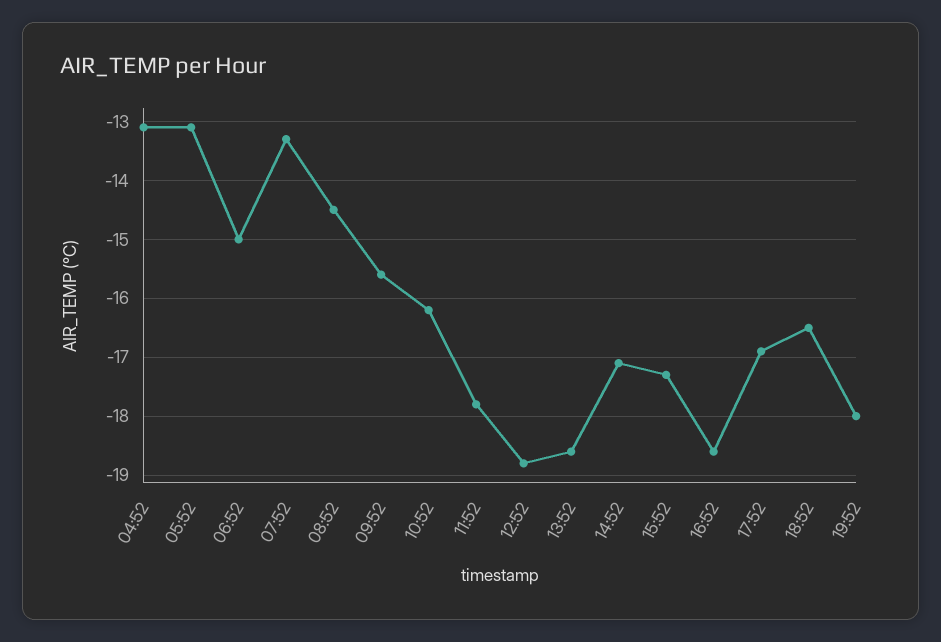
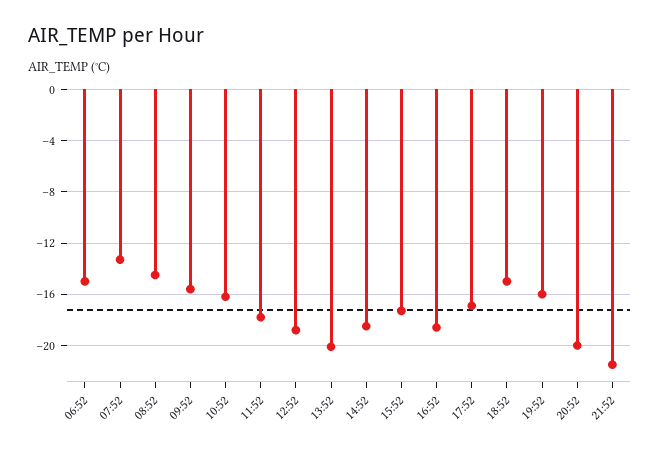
04:52: -13 -> none
05:52: -13 -> none
13:52: -18.5 -> -20
14:52: -17 -> -18.5
18:52: -16.5 -> -15
19:52: -18 -> -16
20:52: none -> -20
21:52: none -> -21.5

